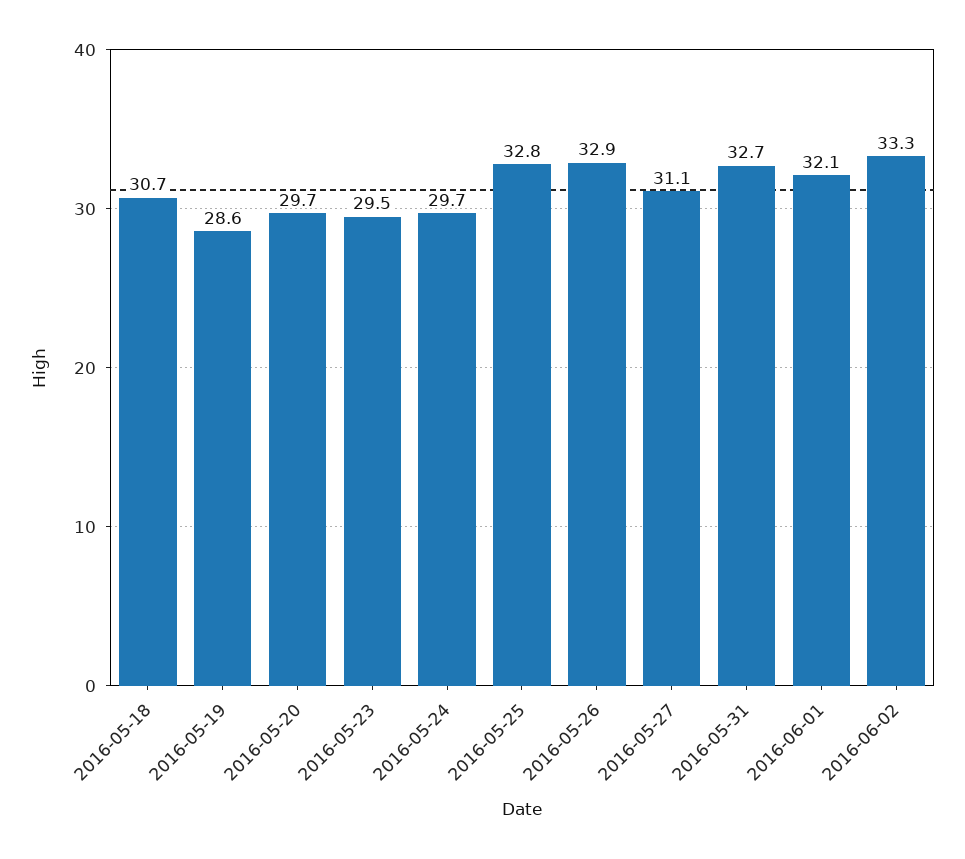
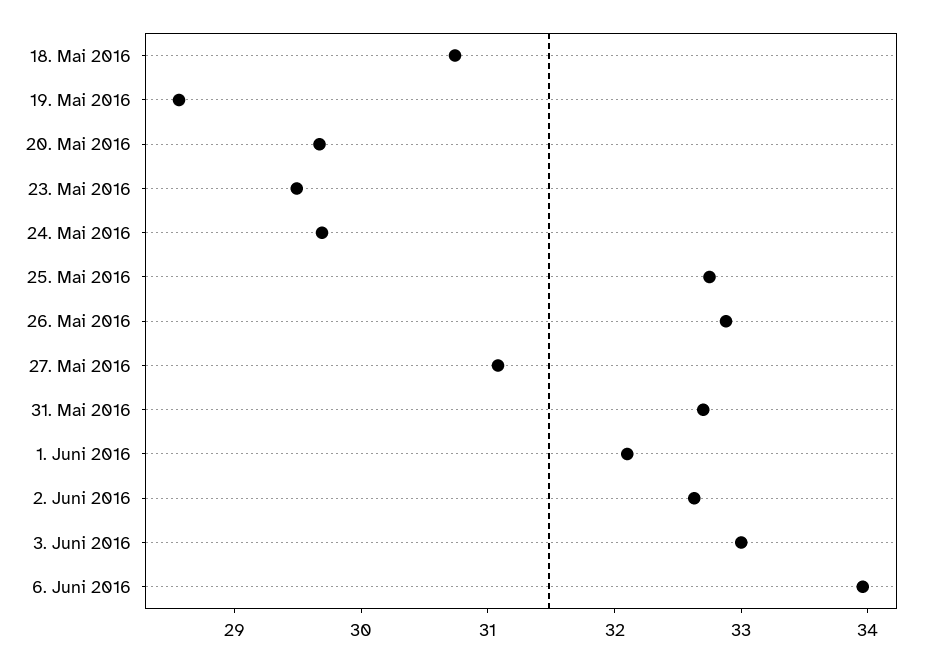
2016-06-02: 33.3 -> 32.6
3. Juni 2016: none -> 33
6. Juni 2016: none -> 34

